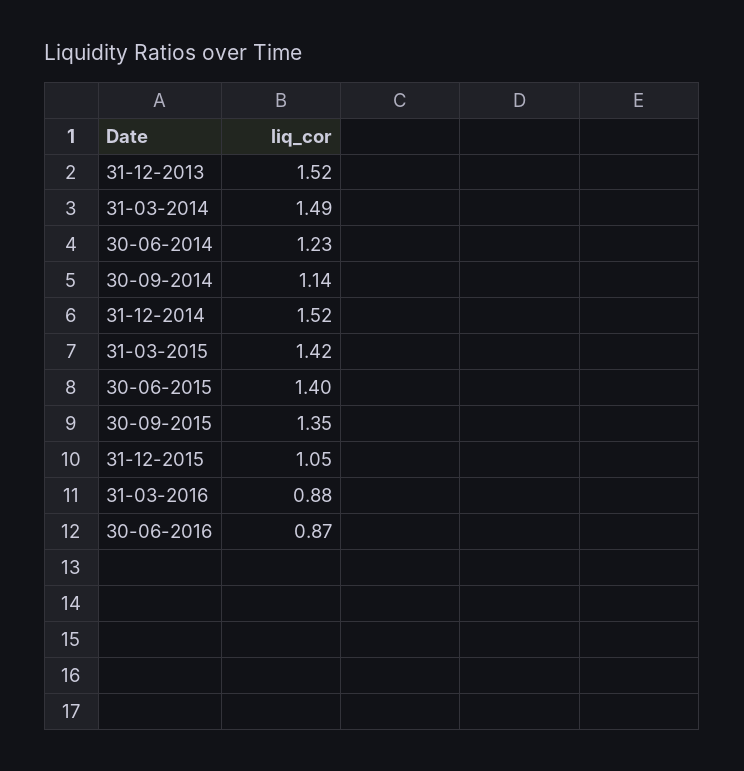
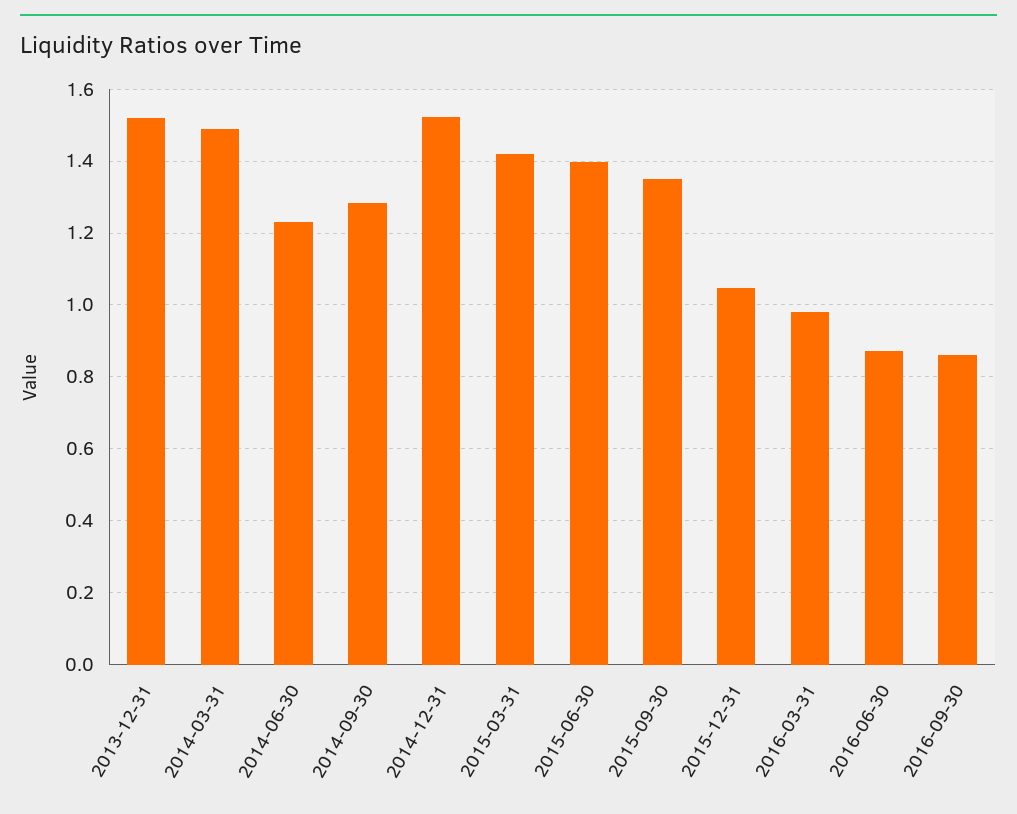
30-09-2014: 1.14 -> 1.28
31-03-2016: 0.88 -> 0.98
2016-09-30: none -> 0.86

